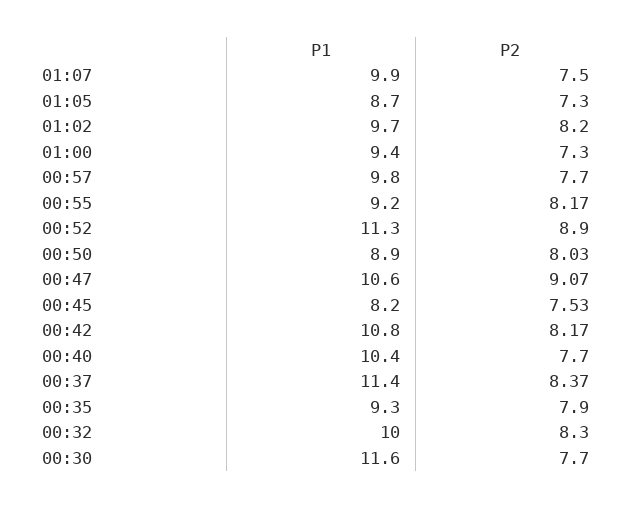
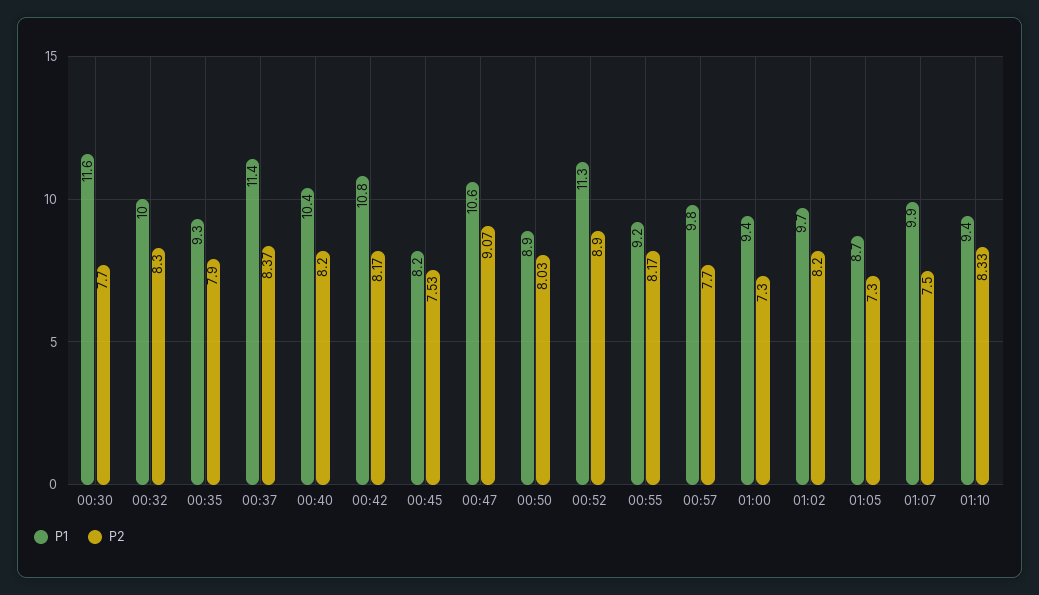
P2, 00:40: 7.7 -> 8.2
P1, 01:10: none -> 9.4
P2, 01:10: none -> 8.33

